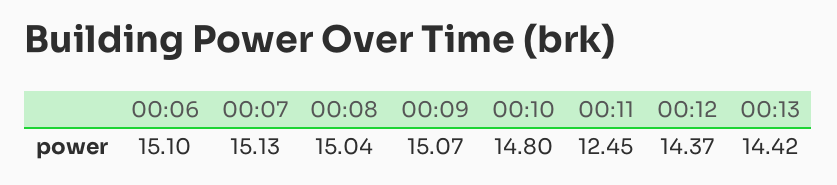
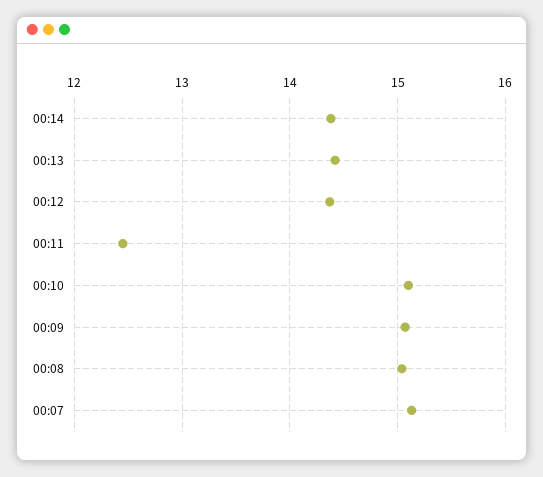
00:06: 15.1 -> none
00:10: 14.8 -> 15.1
00:14: none -> 14.4

